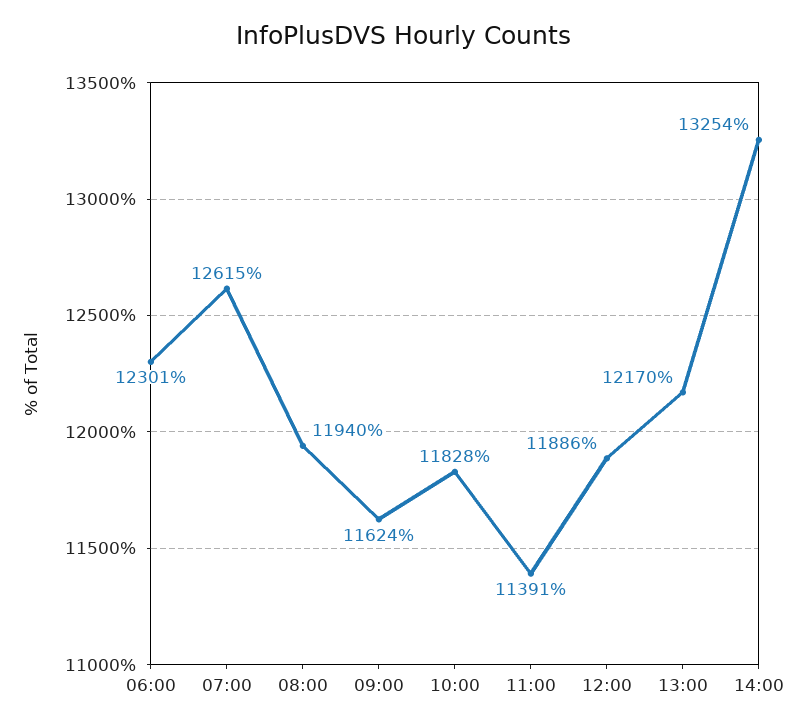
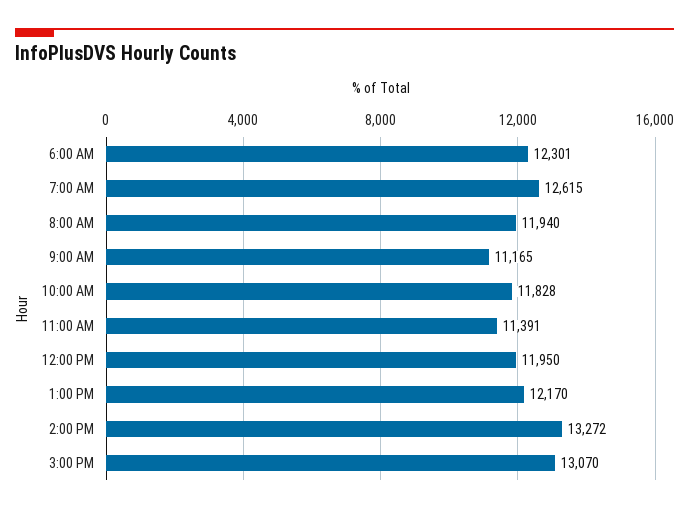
09:00: 11624 -> 11165
12:00: 11886 -> 11950
14:00: 13254 -> 13272
3:00 PM: none -> 13070

